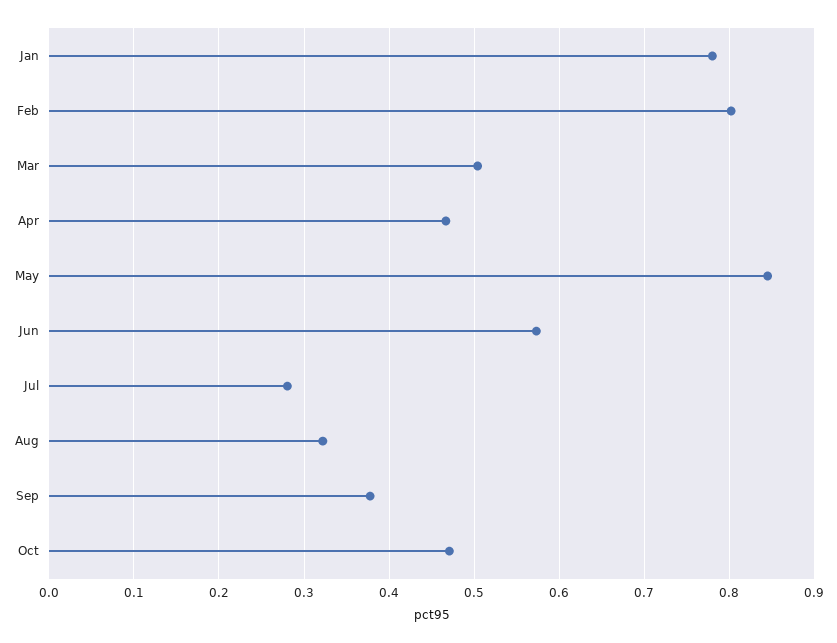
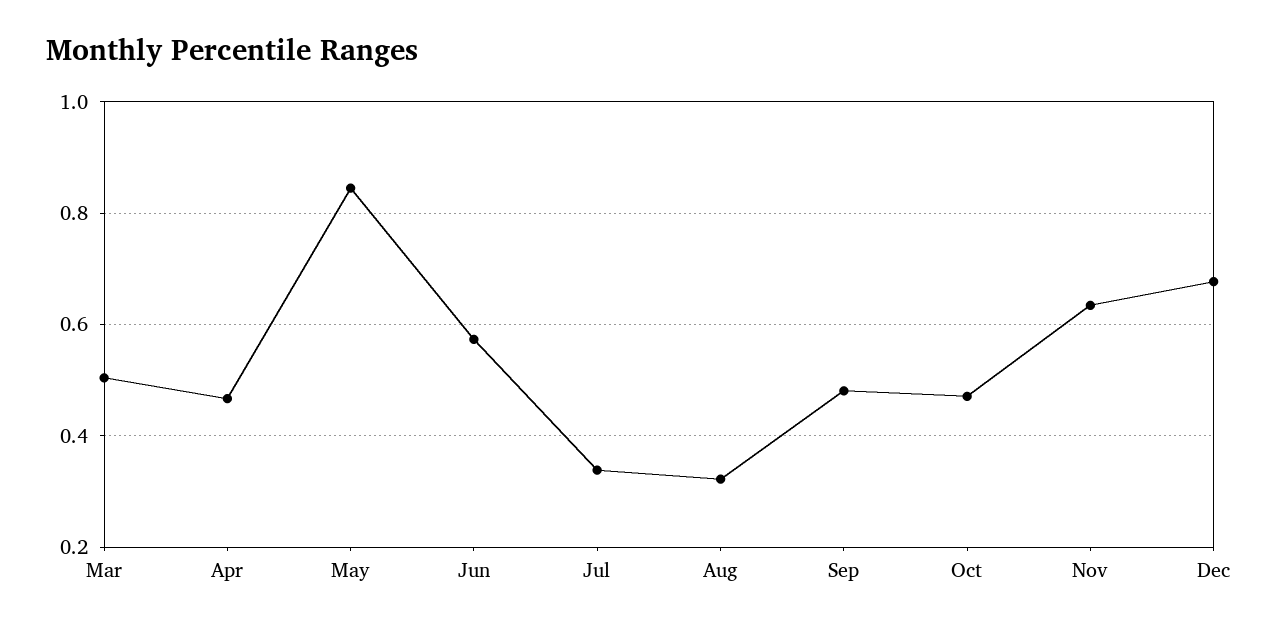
Jan: 0.78 -> none
Feb: 0.8 -> none
Jul: 0.28 -> 0.34
Sep: 0.38 -> 0.48
Nov: none -> 0.64
Dec: none -> 0.68

